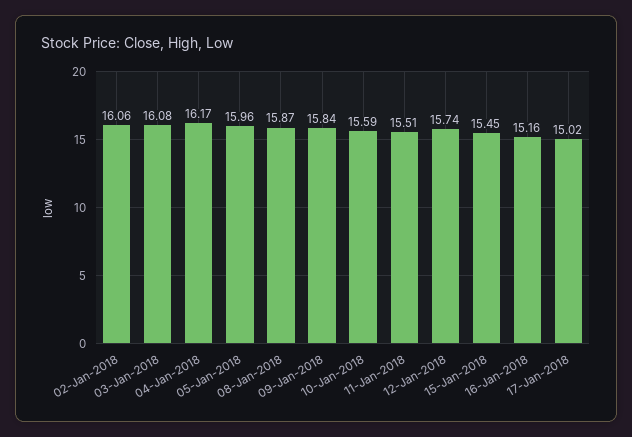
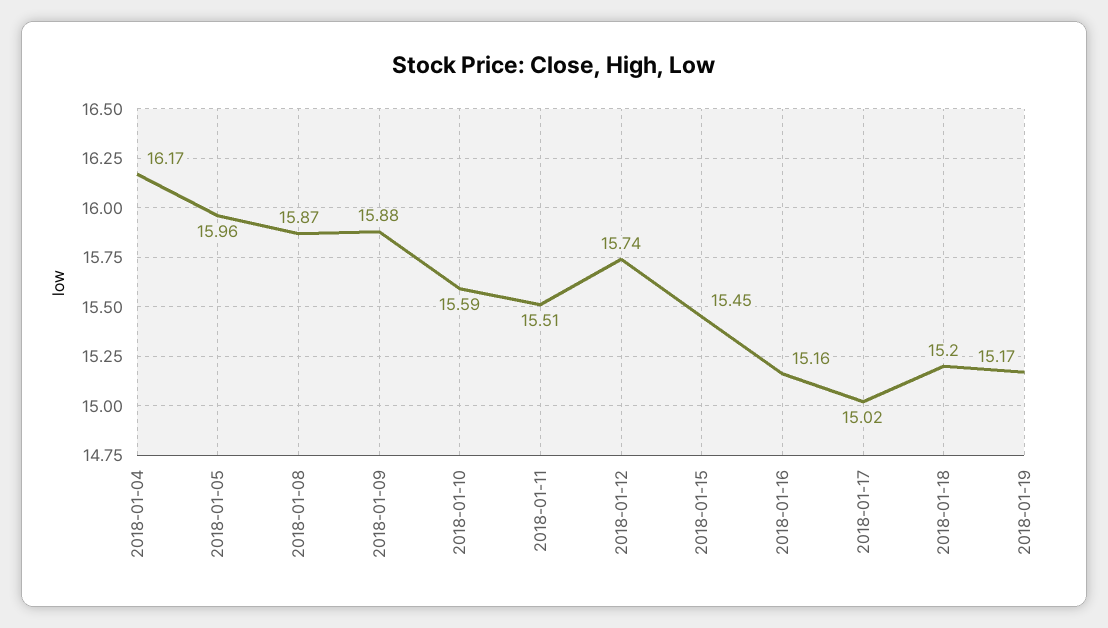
02-Jan-2018: 16.06 -> none
03-Jan-2018: 16.08 -> none
09-Jan-2018: 15.84 -> 15.88
2018-01-18: none -> 15.2
2018-01-19: none -> 15.17

